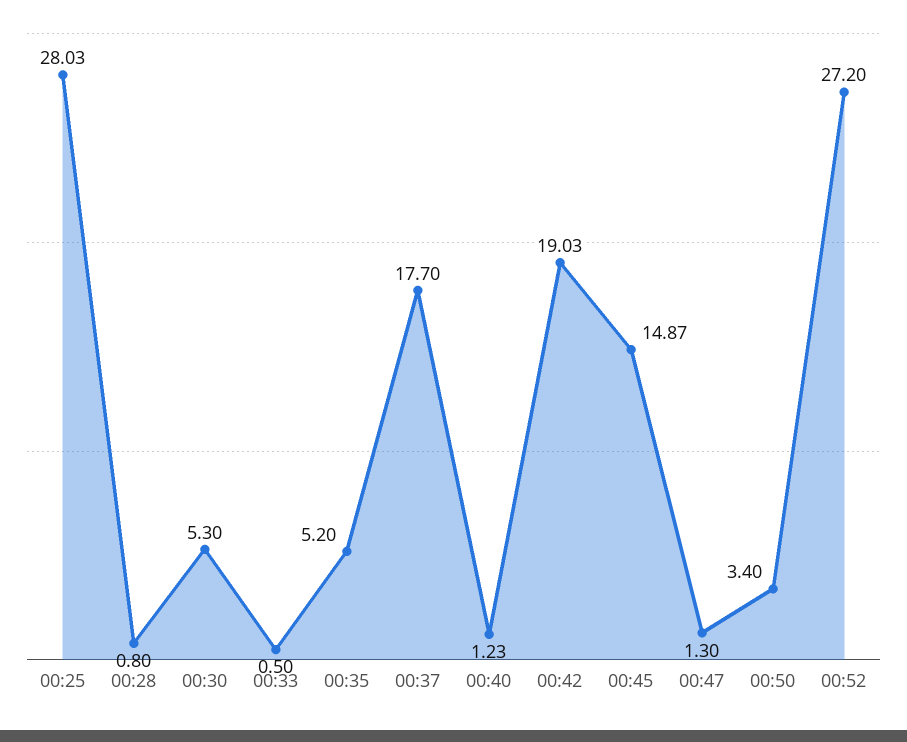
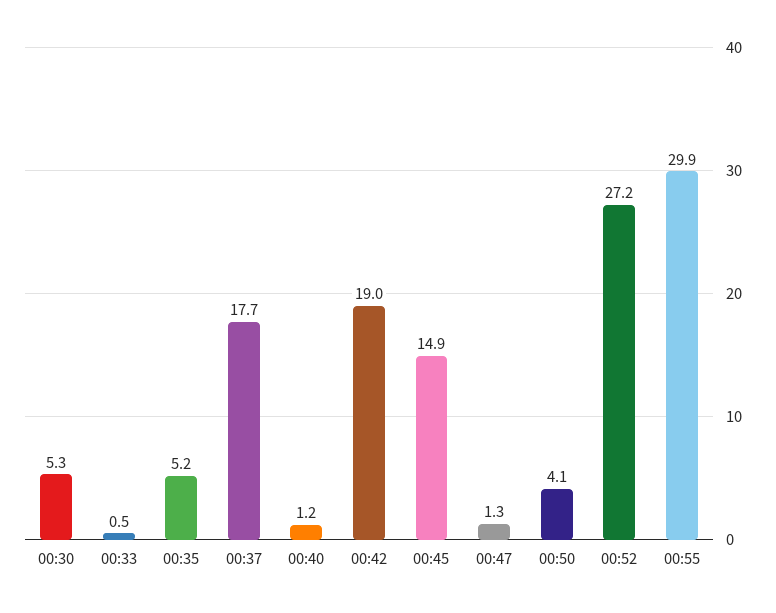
00:25: 28.03 -> none
00:28: 0.8 -> none
00:50: 3.4 -> 4.1
00:55: none -> 29.9

